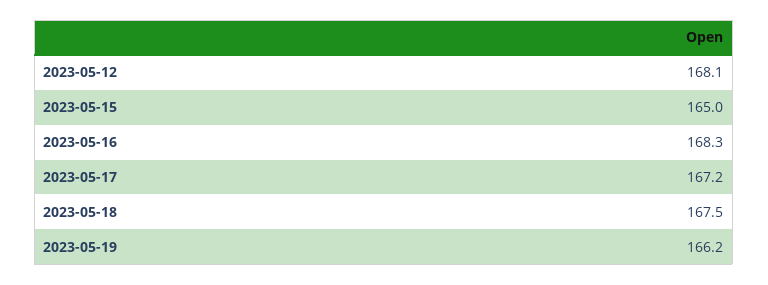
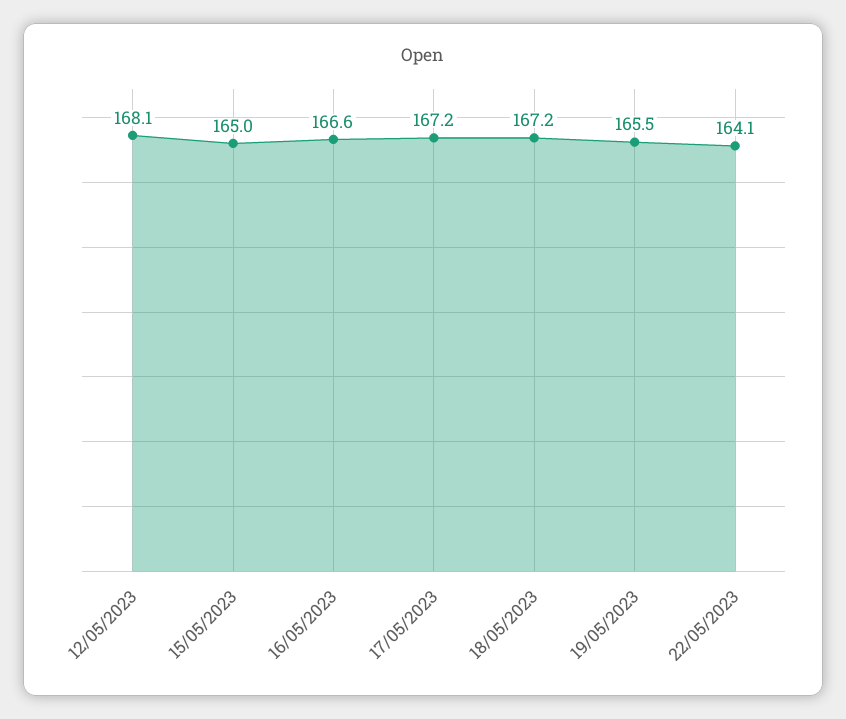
2023-05-16: 168.3 -> 166.6
2023-05-18: 167.5 -> 167.2
2023-05-19: 166.2 -> 165.5
22/05/2023: none -> 164.1

